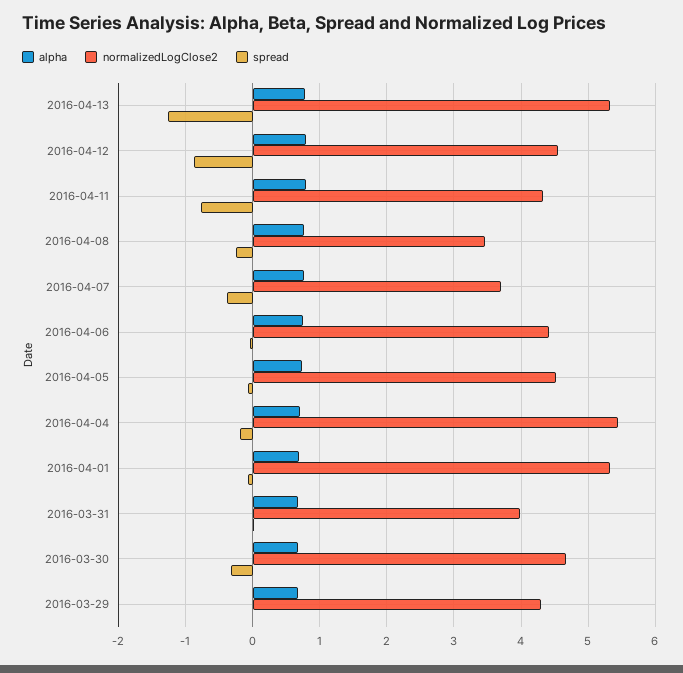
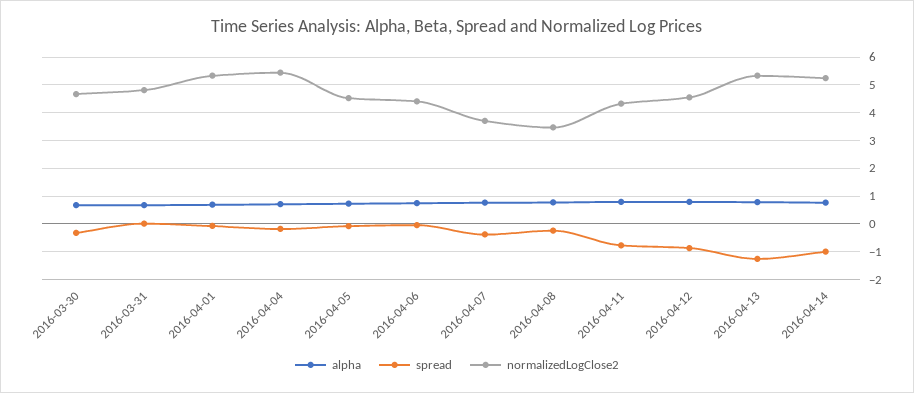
normalizedLogClose2, 2016-03-31: 4 -> 4.75
alpha, 2016-03-29: 0.7 -> none
normalizedLogClose2, 2016-03-29: 4.3 -> none
spread, 2016-03-29: 0 -> none
alpha, 2016-04-14: none -> 0.75
spread, 2016-04-14: none -> -1
normalizedLogClose2, 2016-04-14: none -> 5.25

